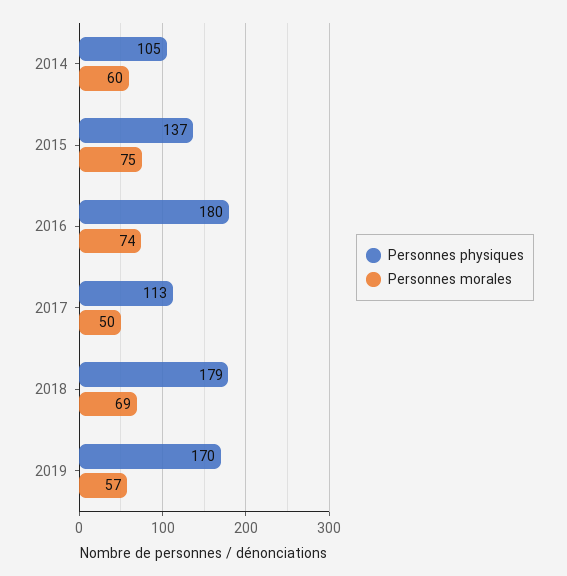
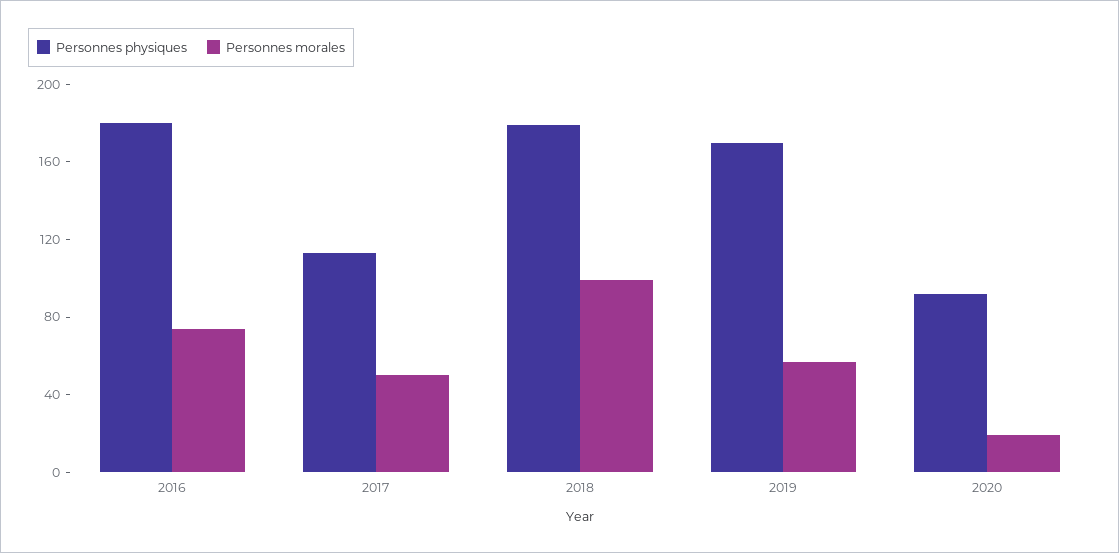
Personnes physiques, 2014: 105 -> none
Personnes morales, 2014: 60 -> none
Personnes physiques, 2015: 137 -> none
Personnes morales, 2015: 75 -> none
Personnes morales, 2018: 69 -> 100
Personnes physiques, 2020: none -> 90
Personnes morales, 2020: none -> 20

